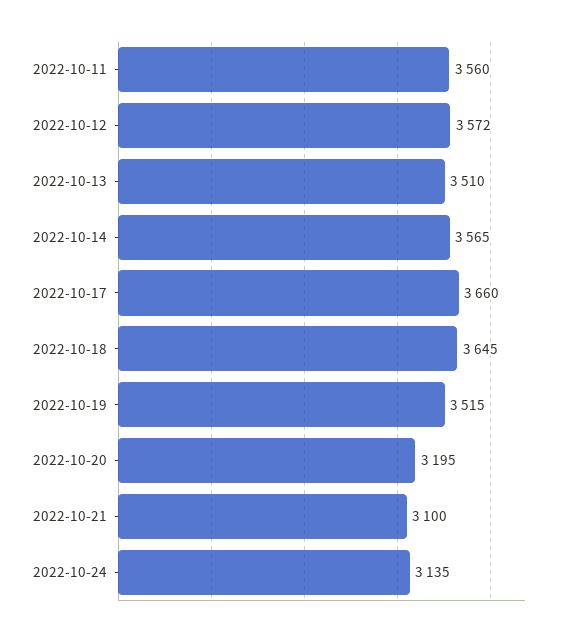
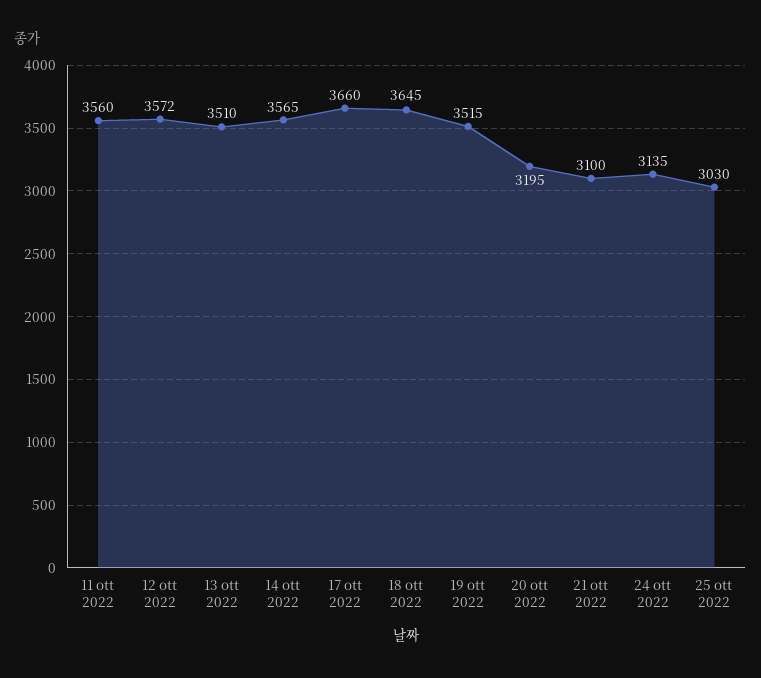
25 ott 2022: none -> 3030

